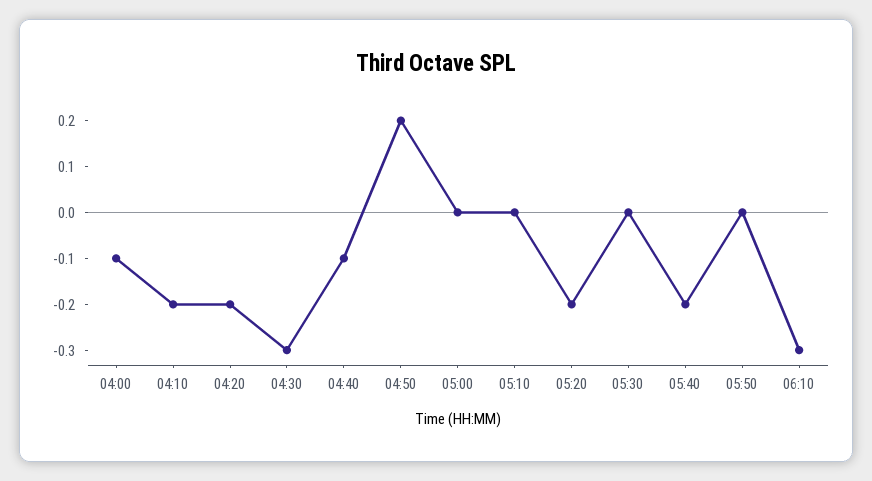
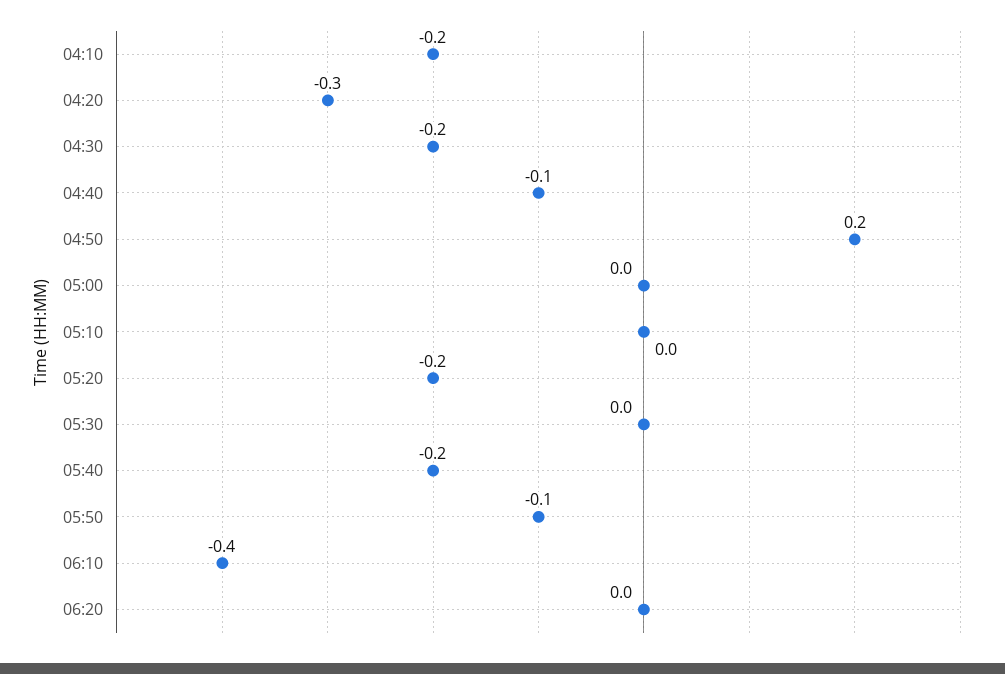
04:00: -0.1 -> none
04:20: -0.2 -> -0.3
04:30: -0.3 -> -0.2
05:50: 0 -> -0.1
06:10: -0.3 -> -0.4
06:20: none -> 0

